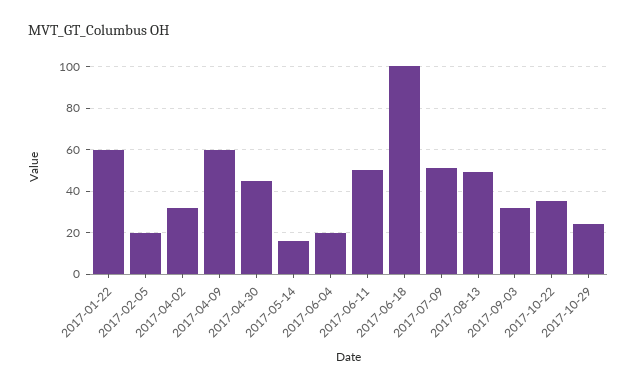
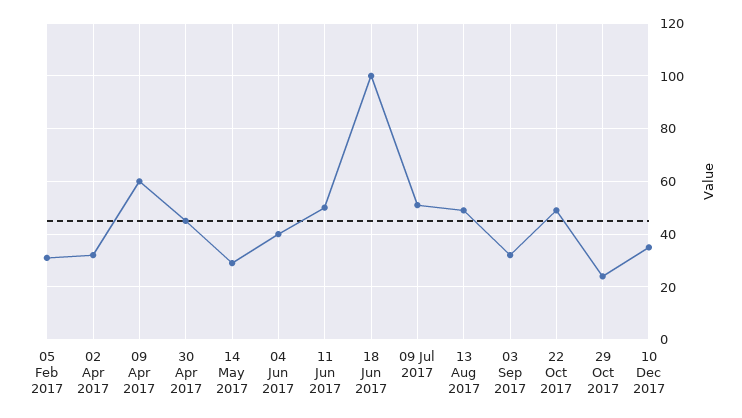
2017-01-22: 60 -> none
2017-02-05: 20 -> 30
2017-05-14: 15 -> 30
2017-06-04: 20 -> 40
2017-10-22: 35 -> 50
10 Dec 2017: none -> 35

